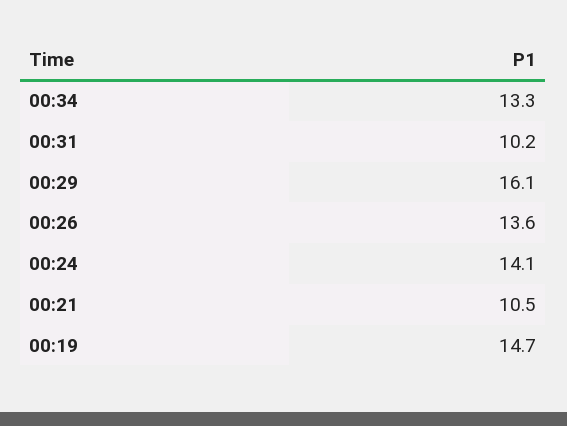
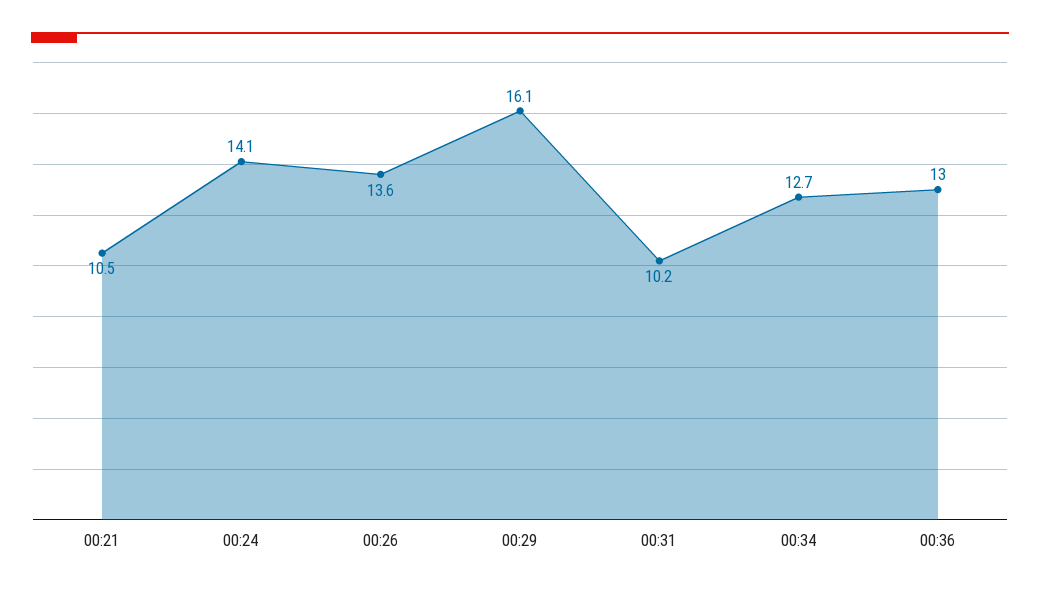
00:34: 13.3 -> 12.7
00:19: 14.7 -> none
00:36: none -> 13

